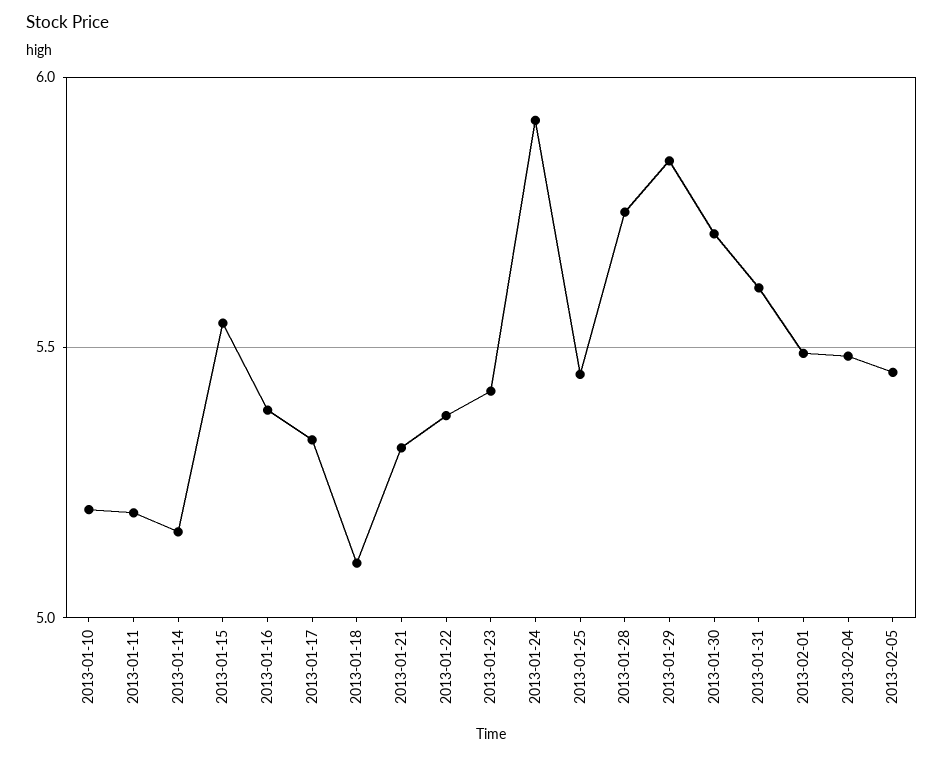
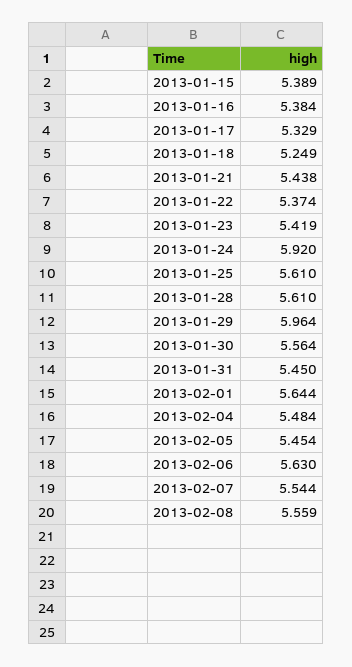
2013-01-10: 5.2 -> none
2013-01-11: 5.2 -> none
2013-01-14: 5.15 -> none
2013-01-15: 5.55 -> 5.389
2013-01-18: 5.1 -> 5.249
2013-01-21: 5.3 -> 5.438
2013-01-25: 5.45 -> 5.61
2013-01-28: 5.75 -> 5.61
2013-01-29: 5.85 -> 5.964
2013-01-30: 5.7 -> 5.564
2013-01-31: 5.6 -> 5.45
2013-02-01: 5.5 -> 5.644
2013-02-06: none -> 5.63
2013-02-07: none -> 5.544
2013-02-08: none -> 5.559

